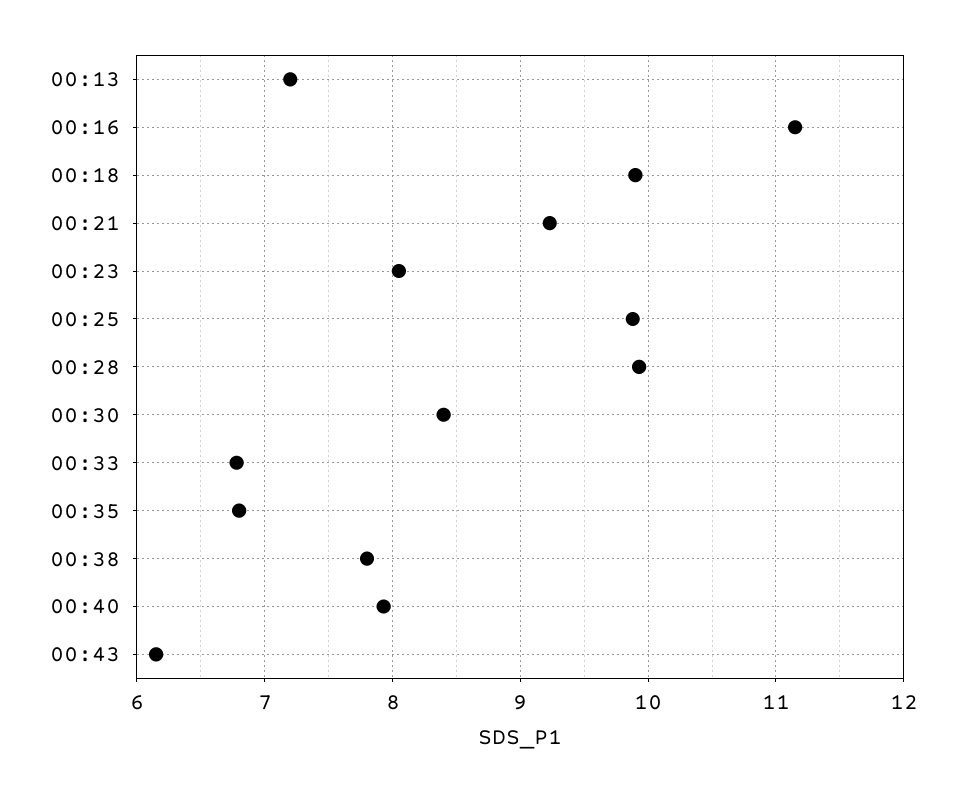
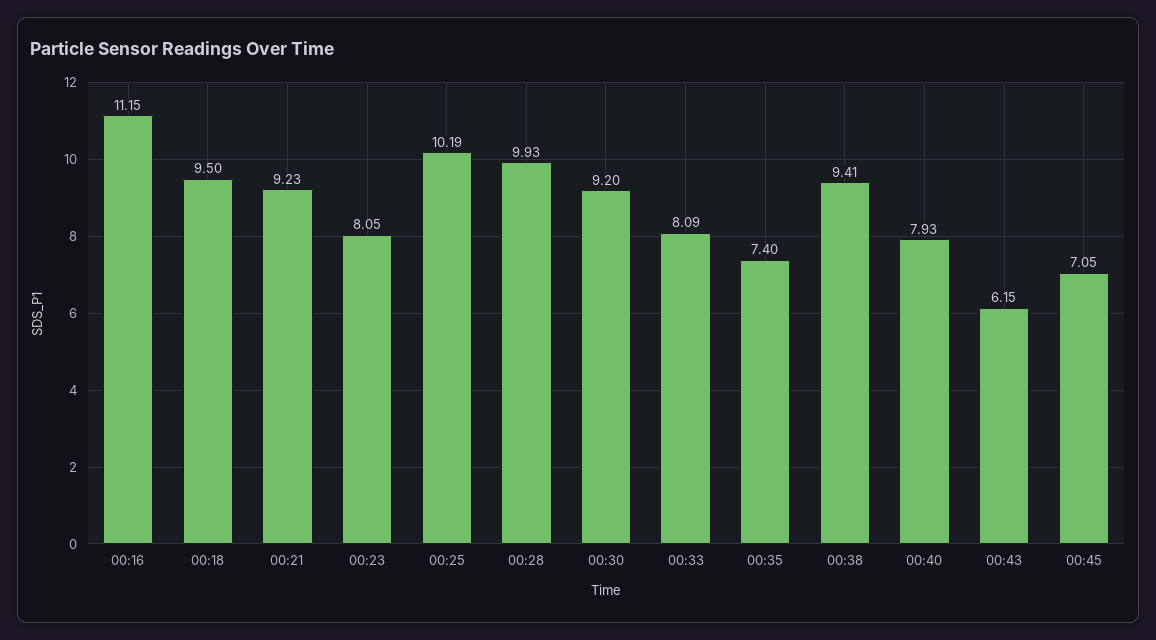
00:13: 7.2 -> none
00:18: 9.9 -> 9.5
00:25: 9.9 -> 10.19
00:30: 8.4 -> 9.2
00:33: 6.8 -> 8.09
00:35: 6.8 -> 7.4
00:38: 7.8 -> 9.41
00:45: none -> 7.05

